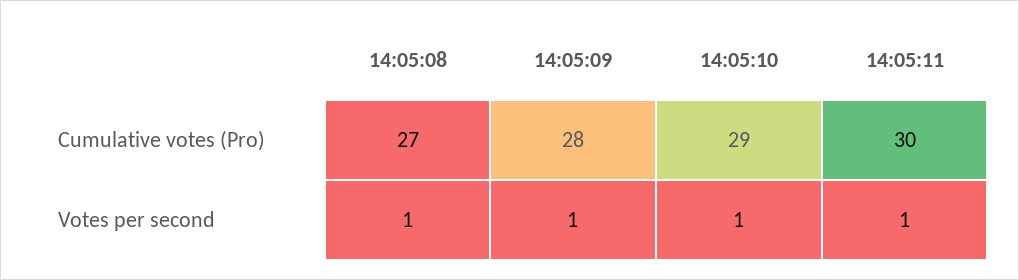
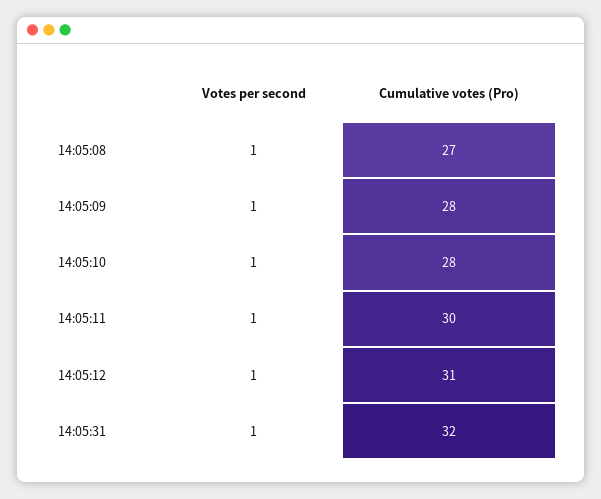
14:05:10, Cumulative votes (Pro): 29 -> 28
14:05:12, Votes per second: none -> 1
14:05:12, Cumulative votes (Pro): none -> 31
14:05:31, Votes per second: none -> 1
14:05:31, Cumulative votes (Pro): none -> 32

